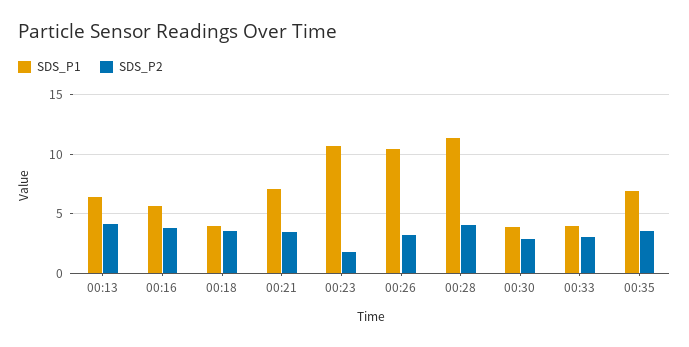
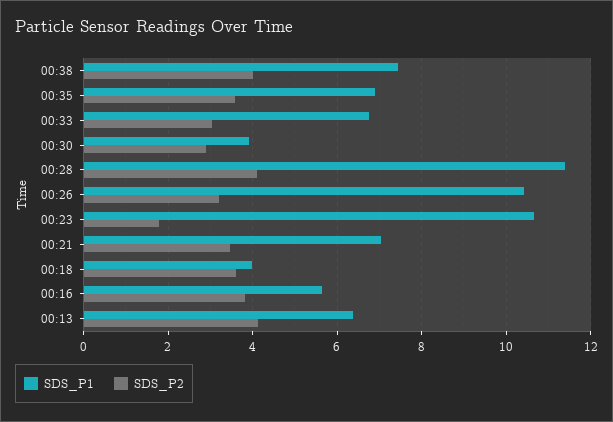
SDS_P1, 00:33: 4 -> 6.8
SDS_P1, 00:38: none -> 7.4
SDS_P2, 00:38: none -> 4

